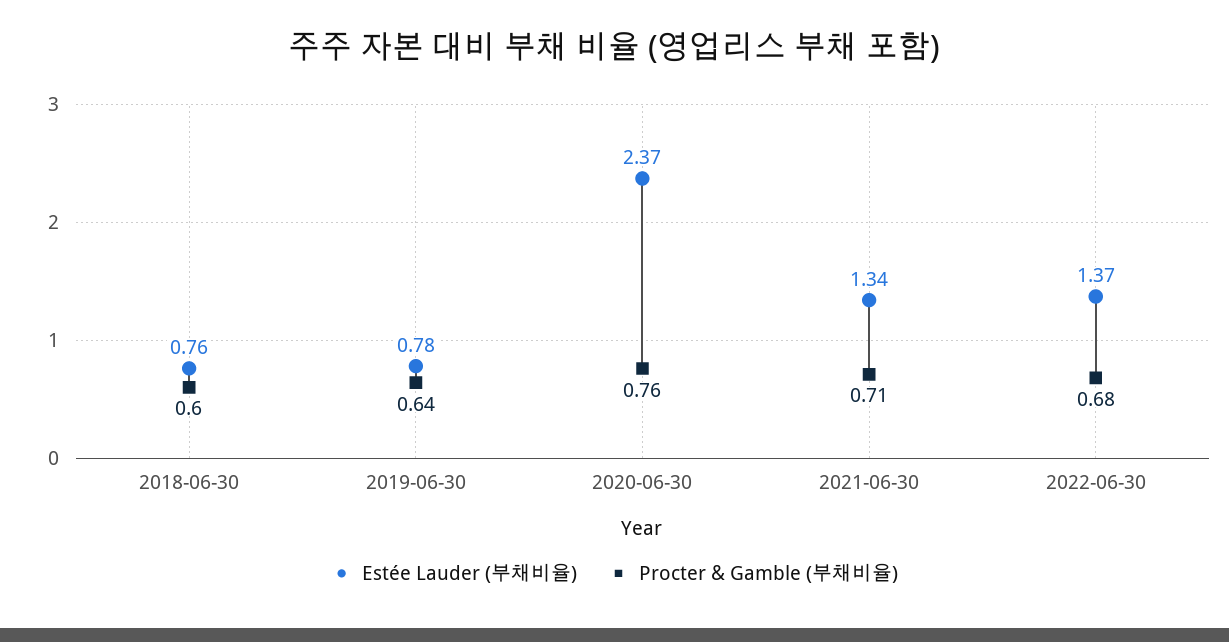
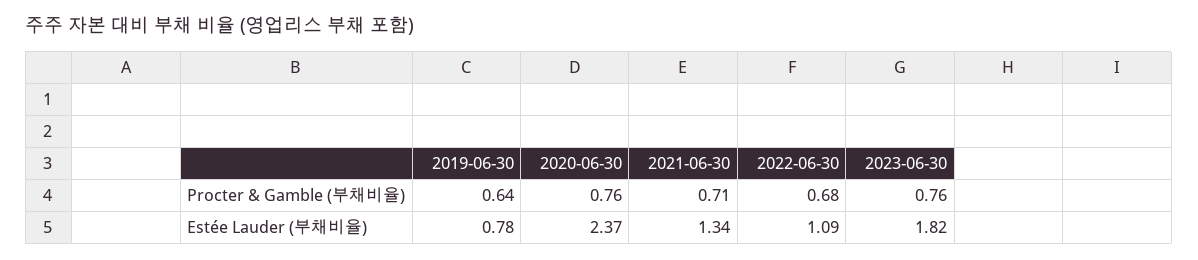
Estée Lauder (부채비율), 2018-06-30: 0.76 -> none
Procter & Gamble (부채비율), 2018-06-30: 0.6 -> none
Estée Lauder (부채비율), 2022-06-30: 1.37 -> 1.09
Procter & Gamble (부채비율), 2023-06-30: none -> 0.76
Estée Lauder (부채비율), 2023-06-30: none -> 1.82

